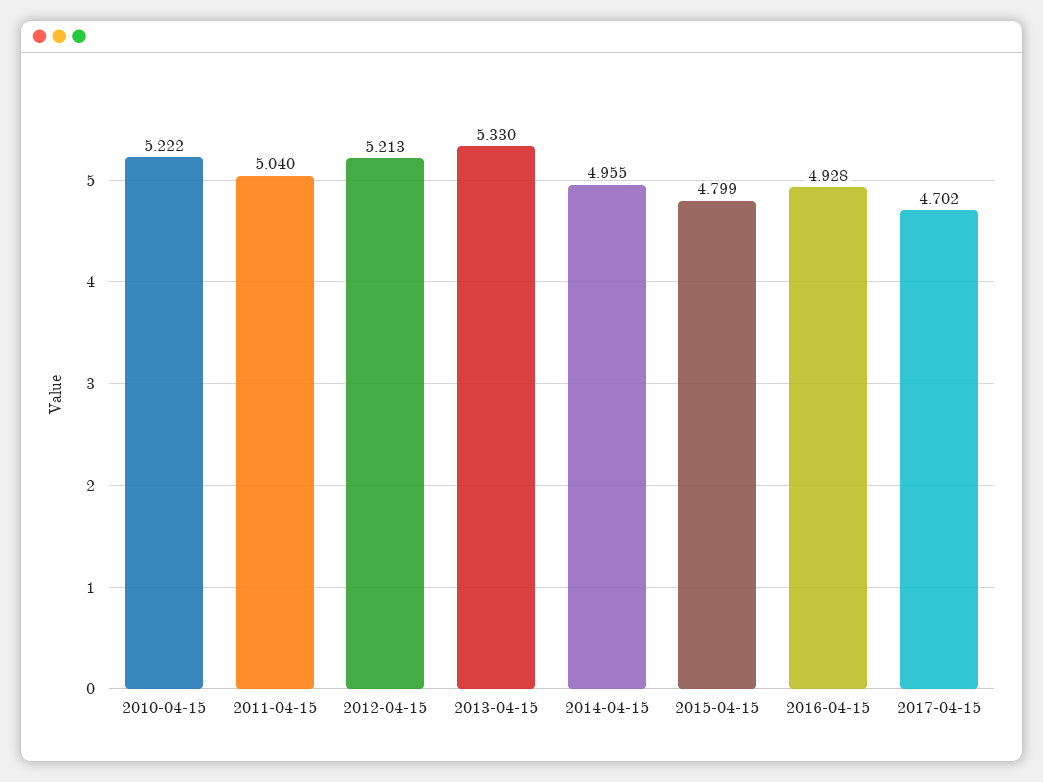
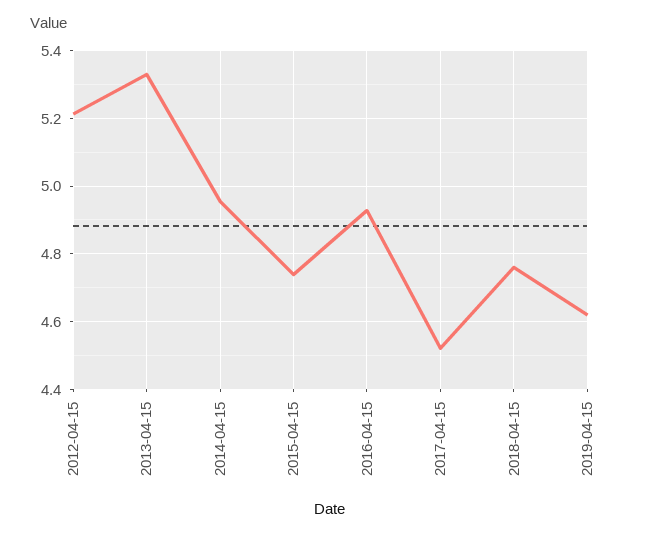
2010-04-15: 5.222 -> none
2011-04-15: 5.04 -> none
2015-04-15: 4.799 -> 4.74
2017-04-15: 4.702 -> 4.52
2018-04-15: none -> 4.76
2019-04-15: none -> 4.62

